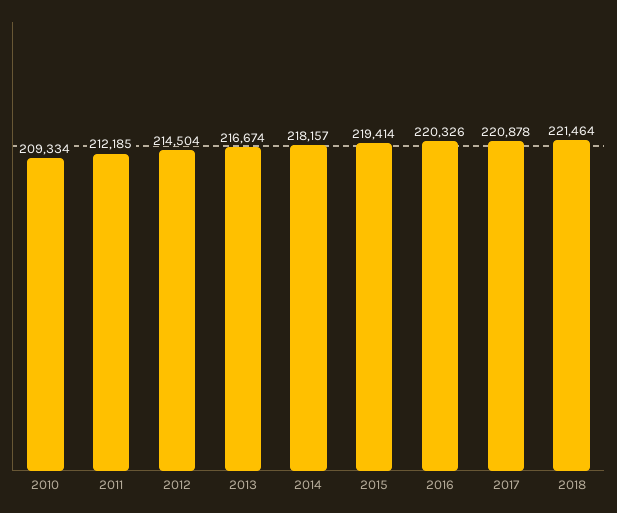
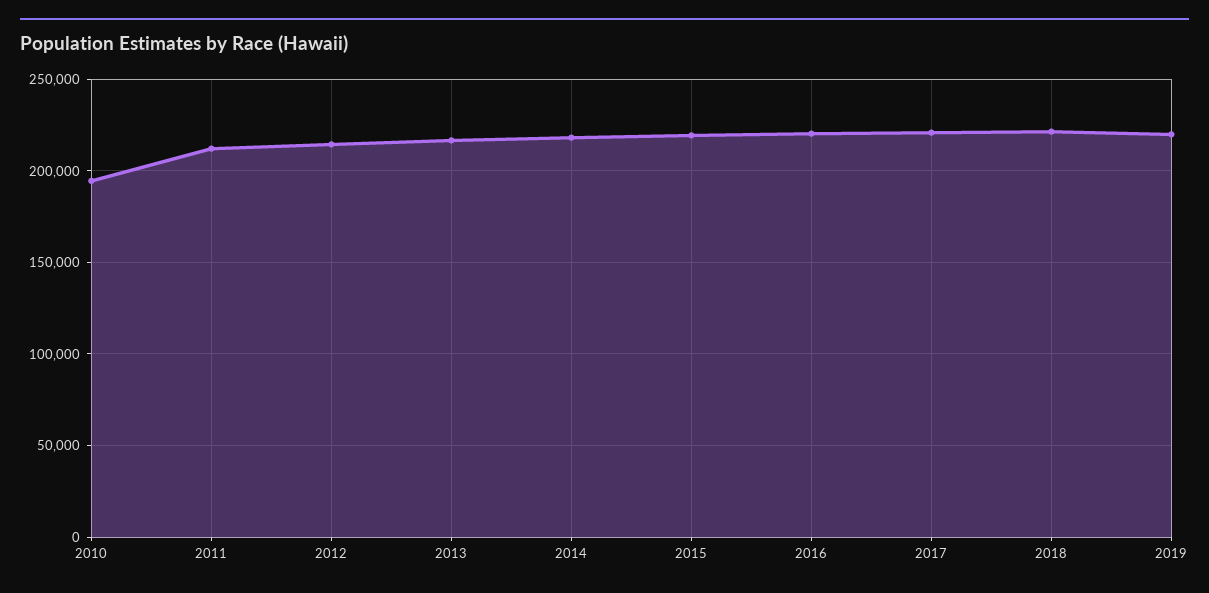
2010: 209334 -> 195000
2019: none -> 220000

